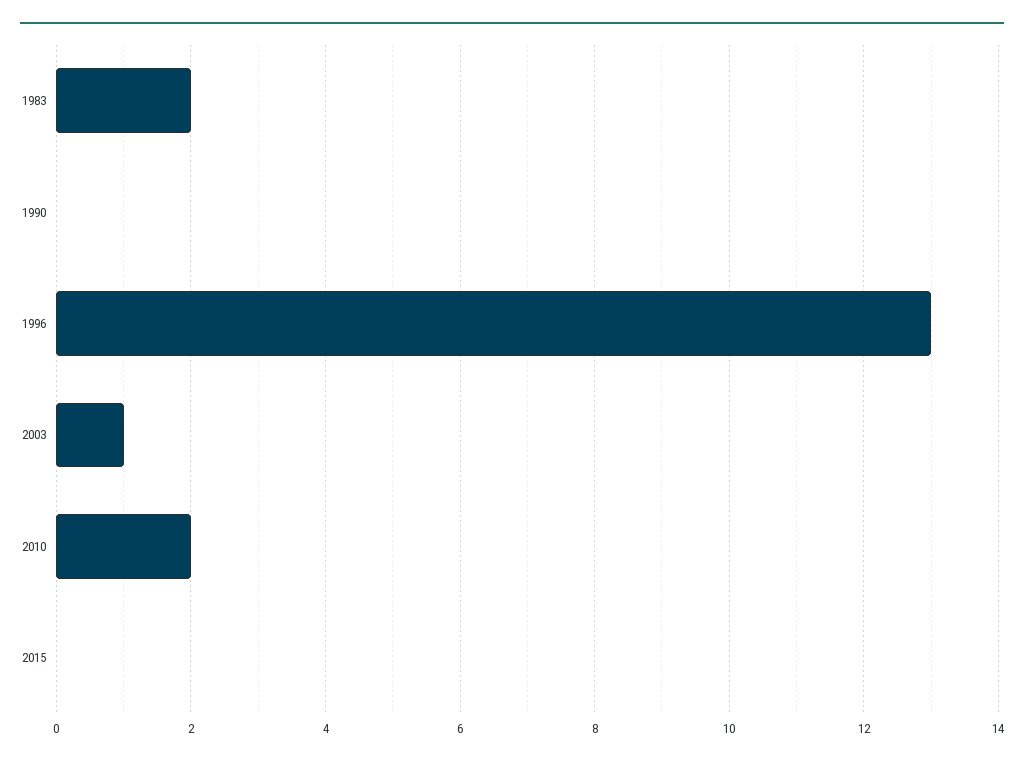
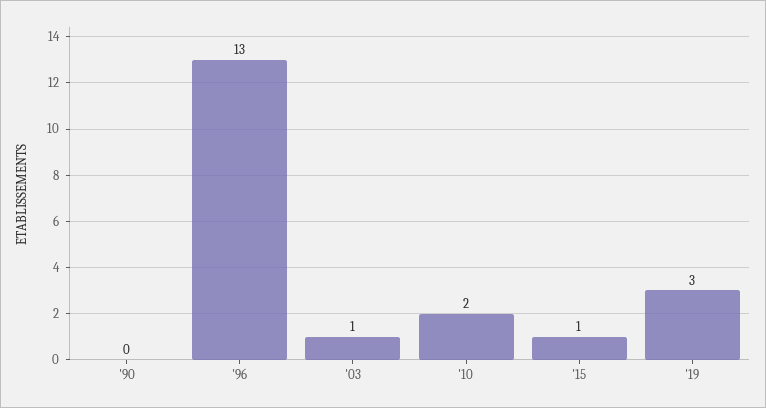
1983: 2 -> none
2015: 0 -> 1
'19: none -> 3

